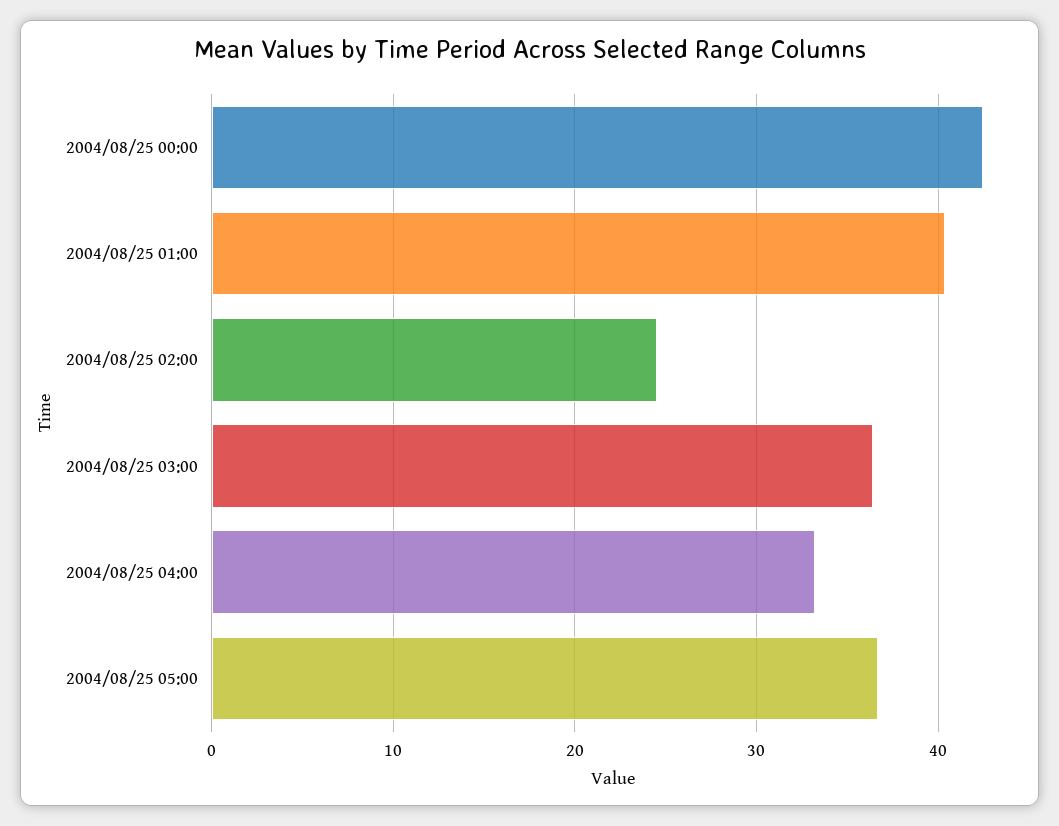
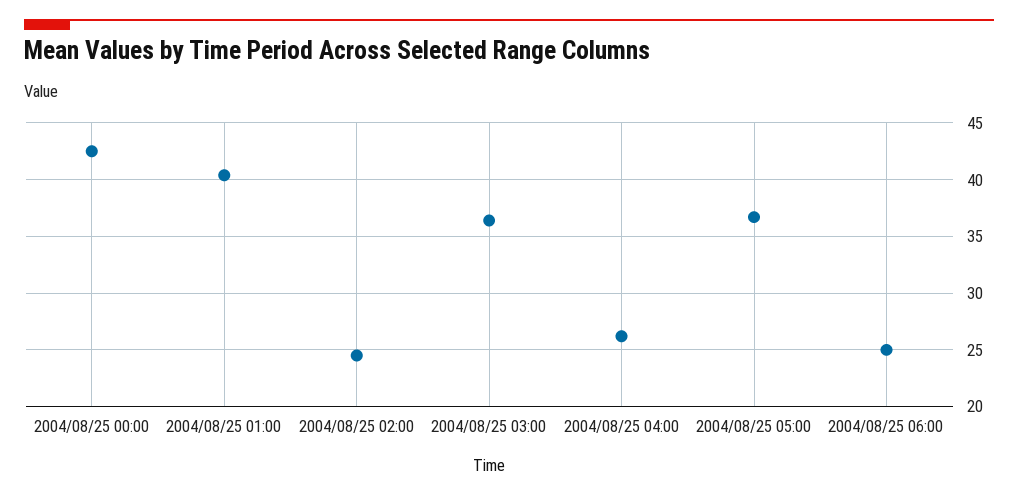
2004/08/25 04:00: 33 -> 26
2004/08/25 06:00: none -> 25

